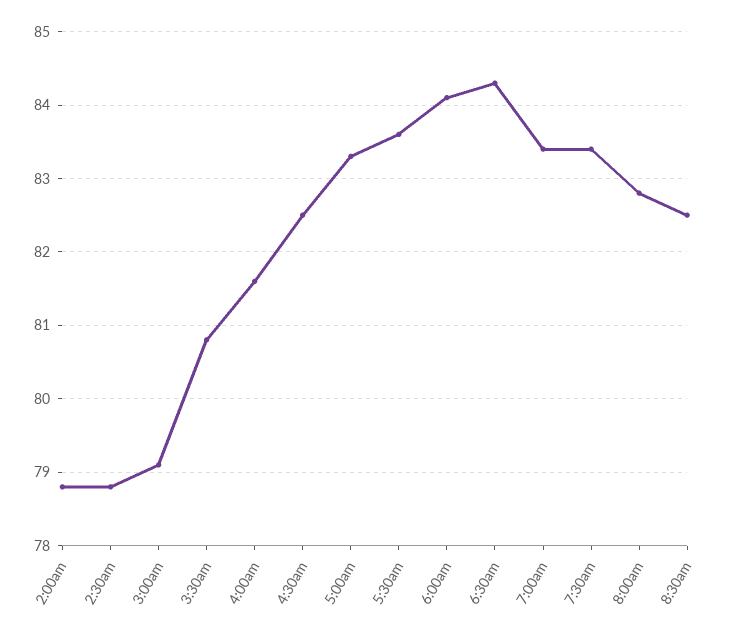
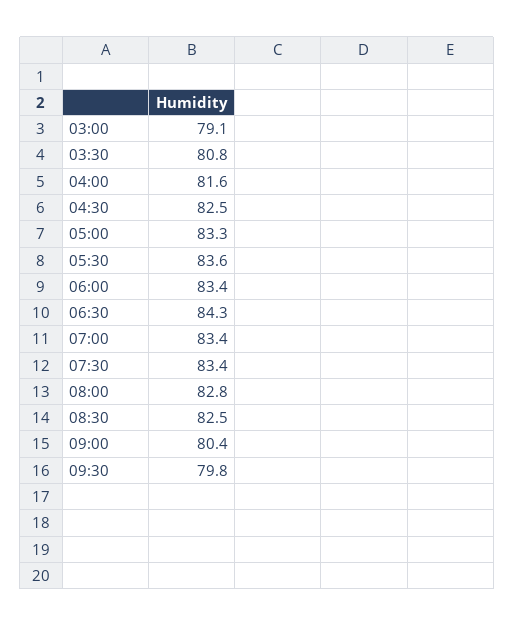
2:00am: 78.8 -> none
2:30am: 78.8 -> none
6:00am: 84.1 -> 83.4
09:00: none -> 80.4
09:30: none -> 79.8

